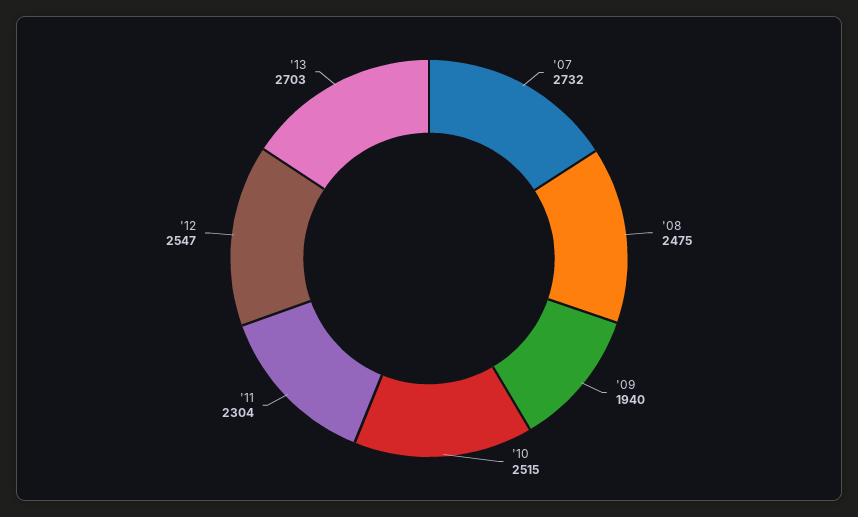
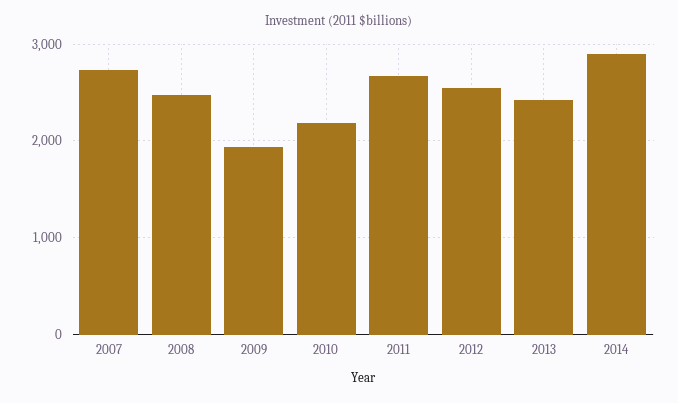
'10: 2515 -> 2200
'11: 2304 -> 2700
'13: 2703 -> 2400
2014: none -> 2900

